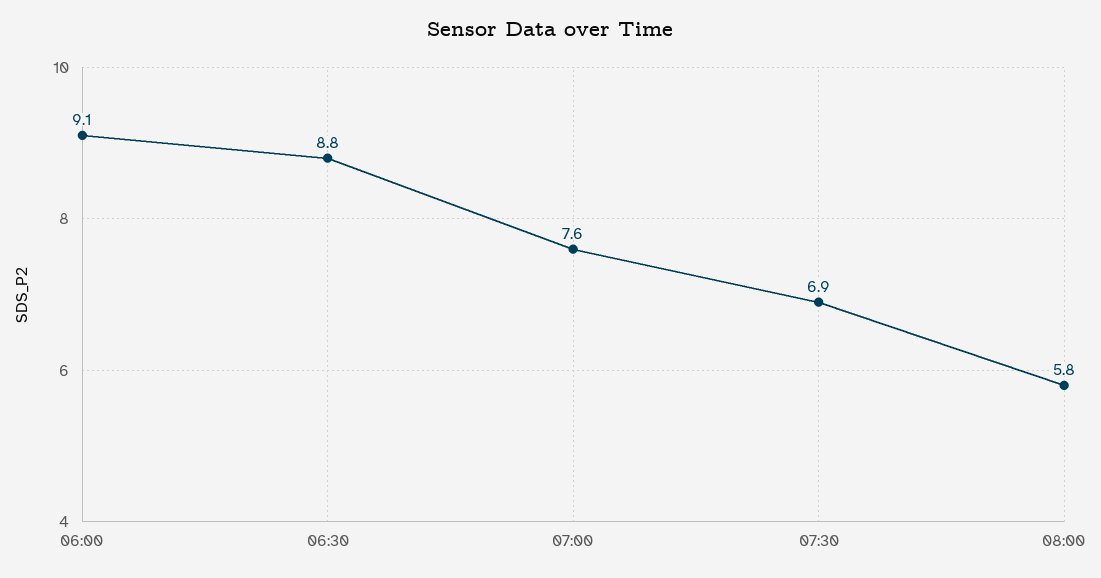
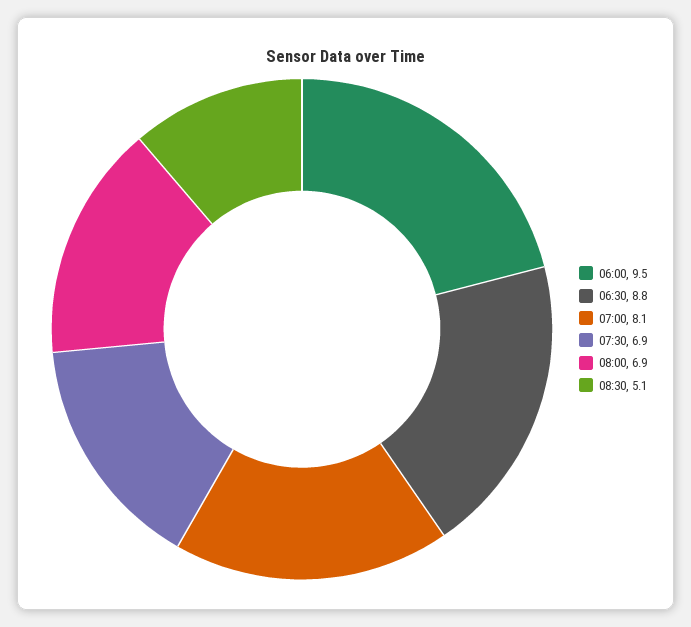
06:00: 9.1 -> 9.5
07:00: 7.6 -> 8.1
08:00: 5.8 -> 6.9
08:30: none -> 5.1

